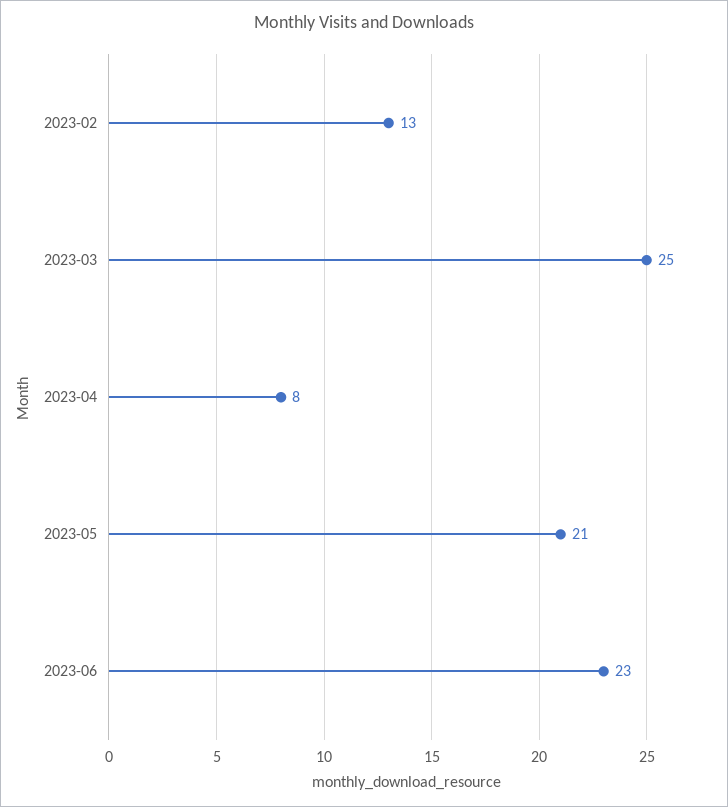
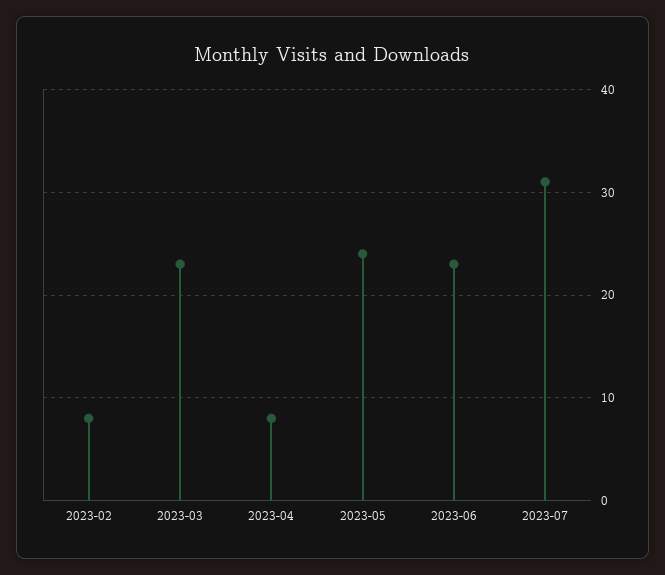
2023-02: 13 -> 8
2023-03: 25 -> 23
2023-05: 21 -> 24
2023-07: none -> 31

